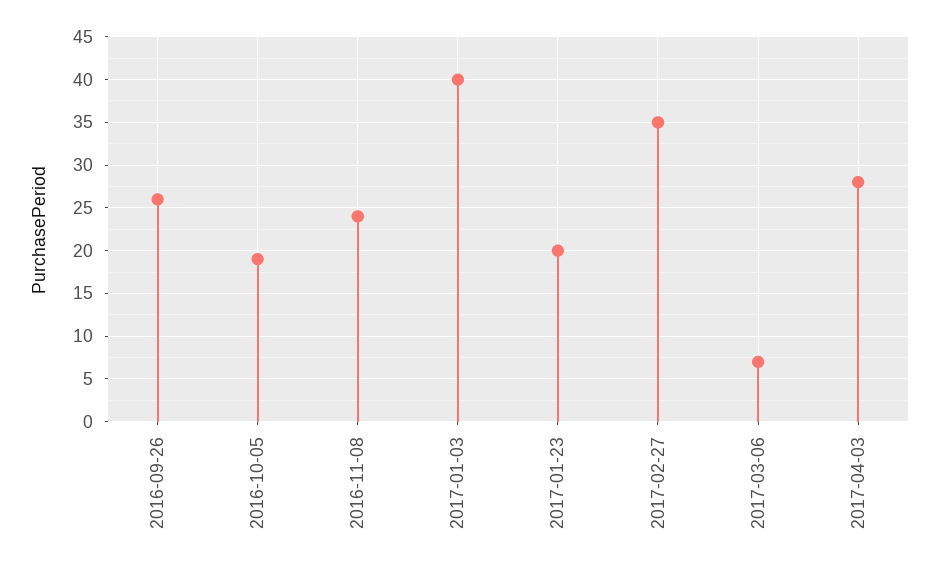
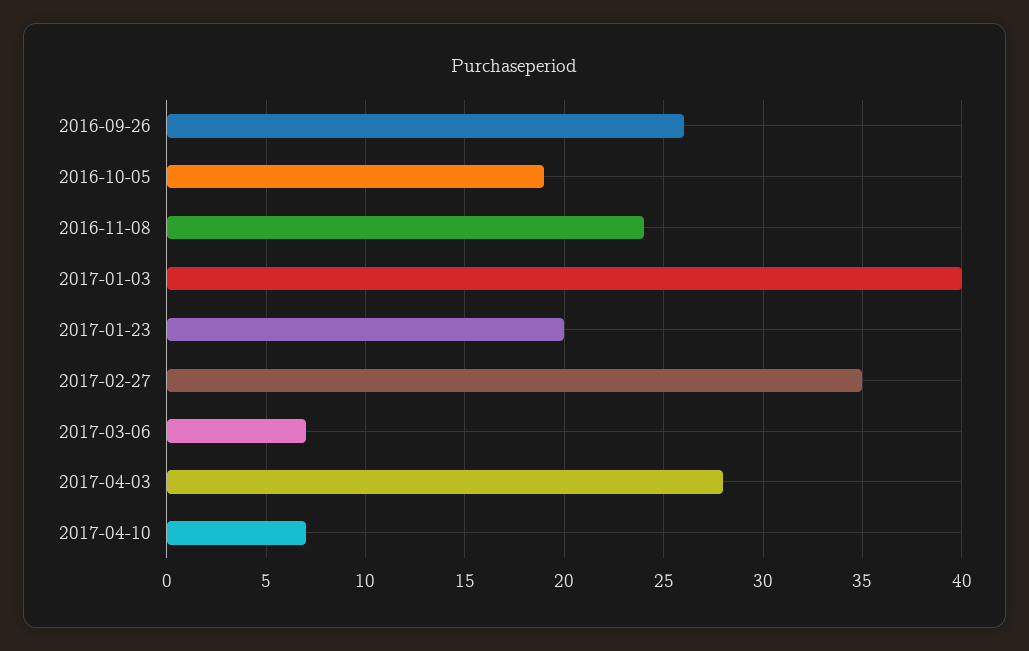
2017-04-10: none -> 7

